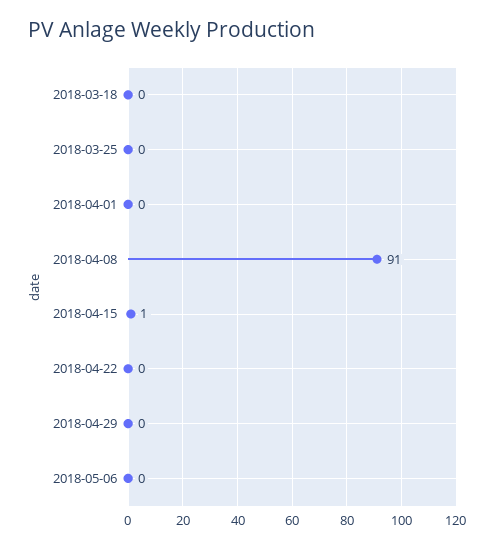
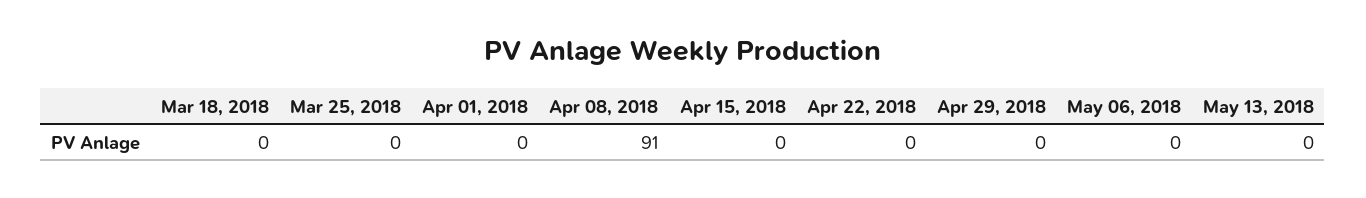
2018-04-15: 1 -> 0
May 13, 2018: none -> 0

